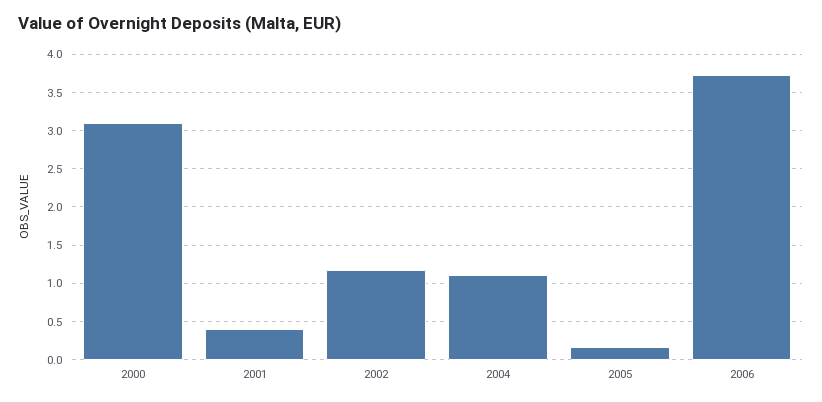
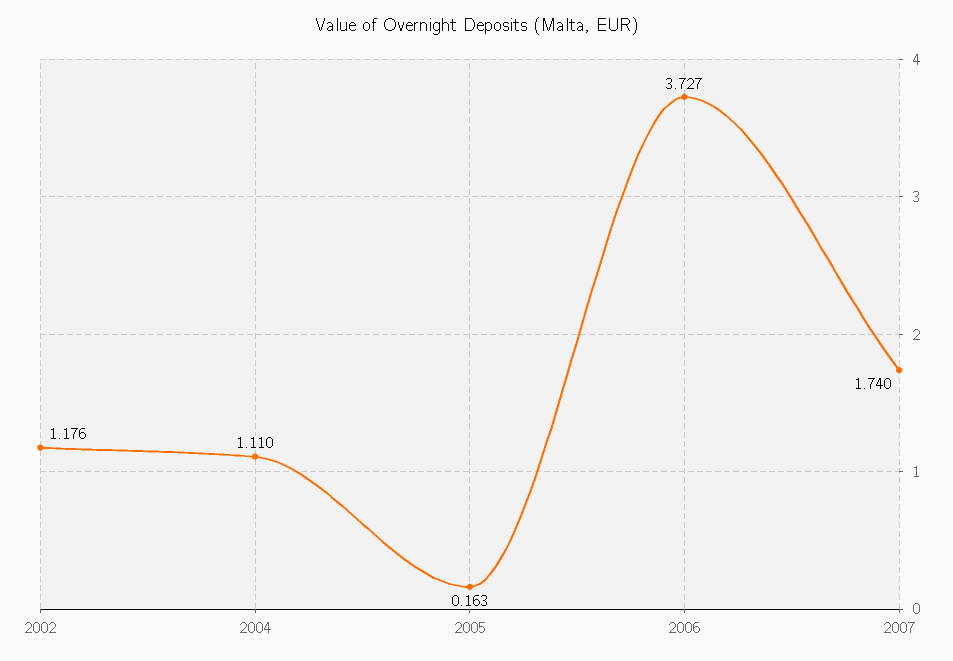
2000: 3.1 -> none
2001: 0.4 -> none
2007: none -> 1.74

